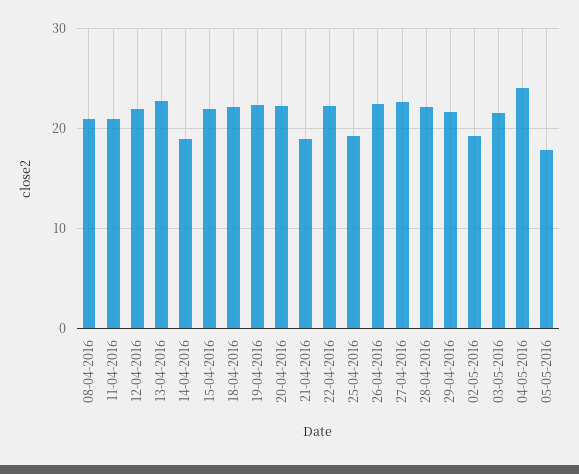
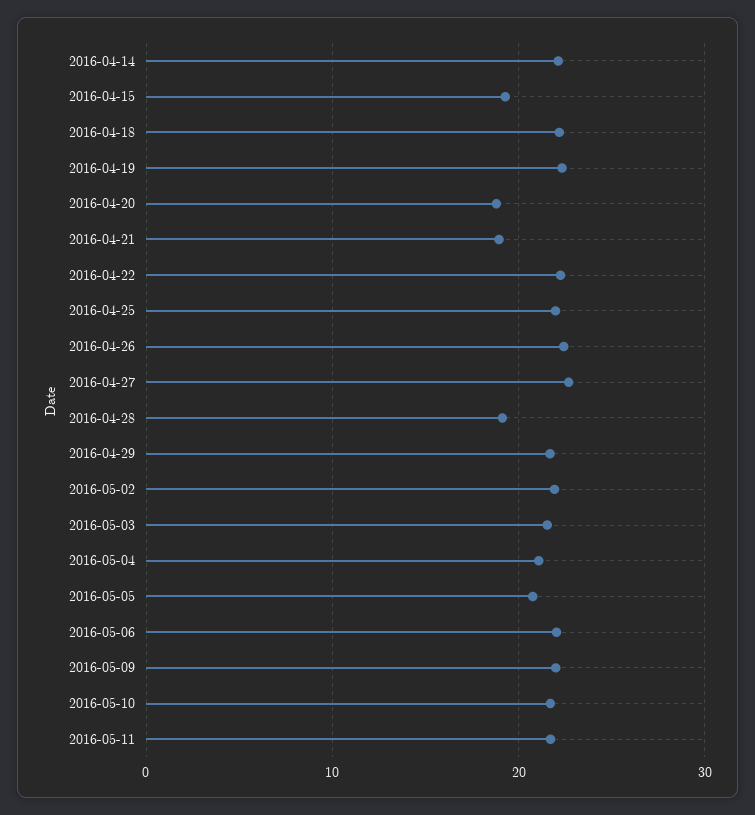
08-04-2016: 21 -> none
11-04-2016: 21 -> none
12-04-2016: 22 -> none
13-04-2016: 23 -> none
14-04-2016: 19 -> 22
15-04-2016: 22 -> 19
20-04-2016: 22 -> 19
25-04-2016: 19 -> 22
28-04-2016: 22 -> 19
02-05-2016: 19 -> 22
04-05-2016: 24 -> 21
05-05-2016: 18 -> 21
2016-05-06: none -> 22
2016-05-09: none -> 22
2016-05-10: none -> 22
2016-05-11: none -> 22

